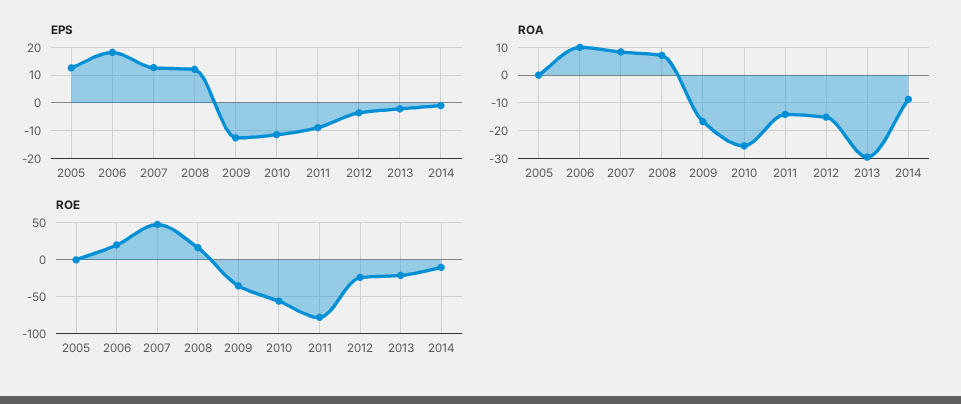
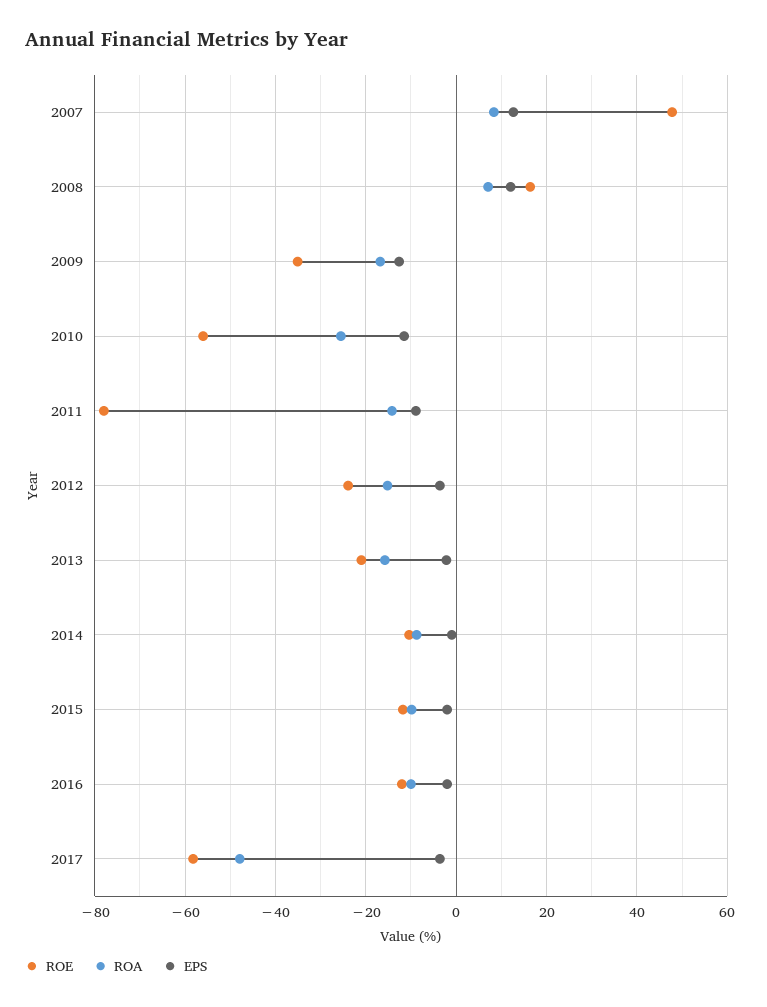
EPS, 2005: 12.5 -> none
EPS, 2006: 17.5 -> none
ROA, 2005: 0 -> none
ROA, 2006: 10 -> none
ROA, 2013: -30 -> -16
ROE, 2005: 0 -> none
ROE, 2006: 20 -> none
ROE, 2015: none -> -12
ROA, 2015: none -> -10
EPS, 2015: none -> -2
ROE, 2016: none -> -12
ROA, 2016: none -> -10
EPS, 2016: none -> -2
ROE, 2017: none -> -58
ROA, 2017: none -> -48
EPS, 2017: none -> -4

